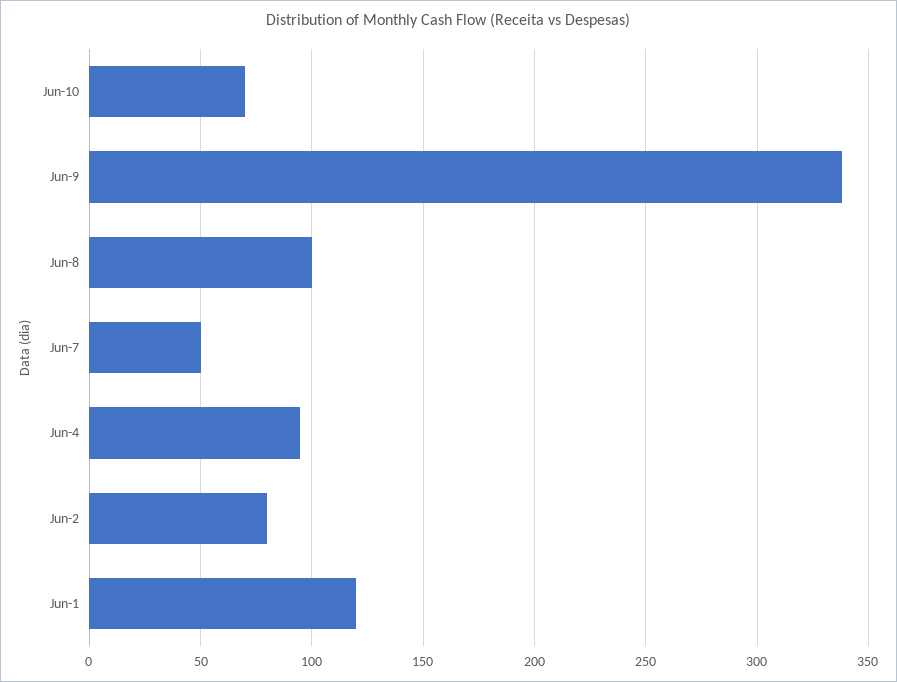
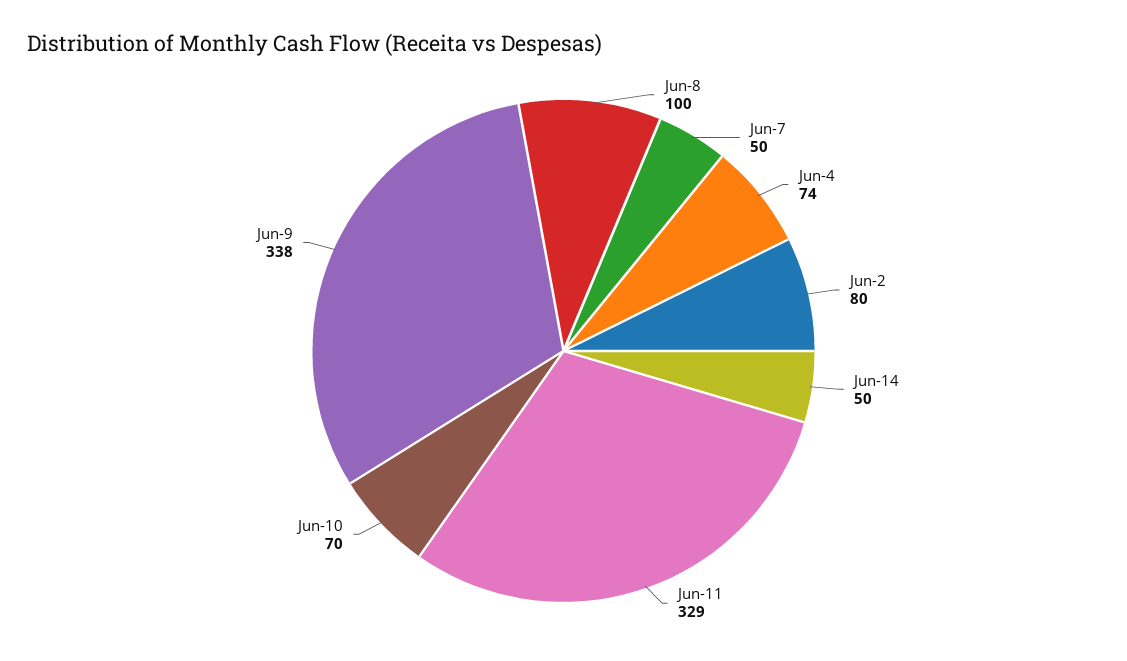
Jun-4: 95 -> 74
Jun-1: 120 -> none
Jun-14: none -> 50
Jun-11: none -> 329

